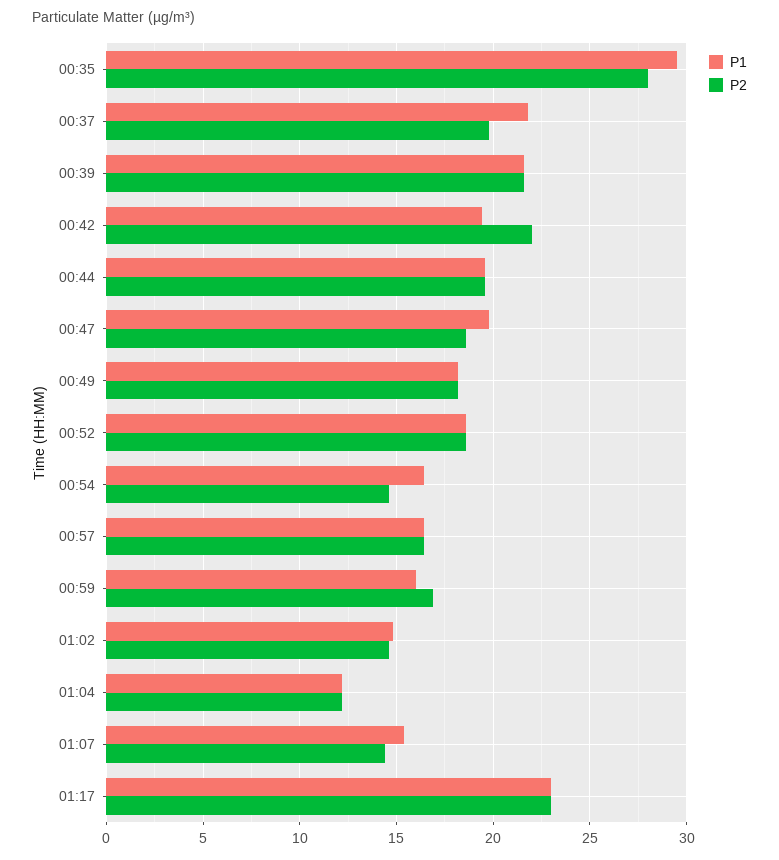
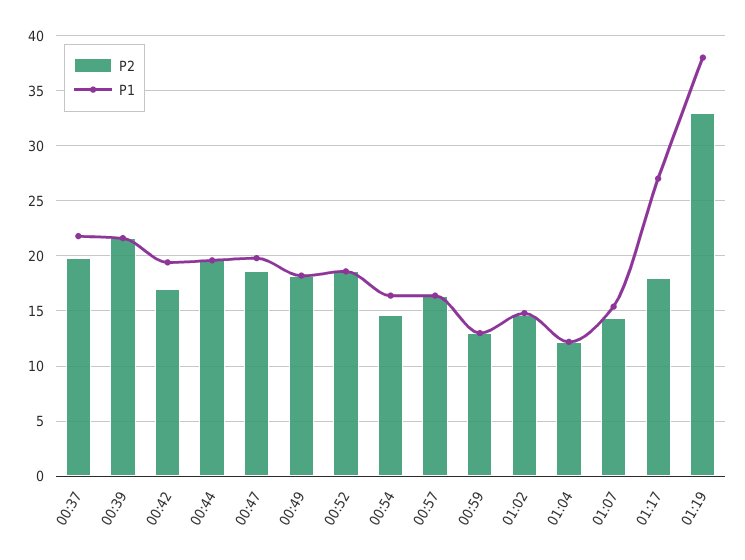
P1, 00:35: 29.5 -> none
P2, 00:35: 28 -> none
P2, 00:42: 22 -> 17
P1, 00:59: 16 -> 13
P2, 00:59: 17 -> 13
P1, 01:17: 23 -> 27
P2, 01:17: 23 -> 18
P2, 01:19: none -> 33
P1, 01:19: none -> 38

